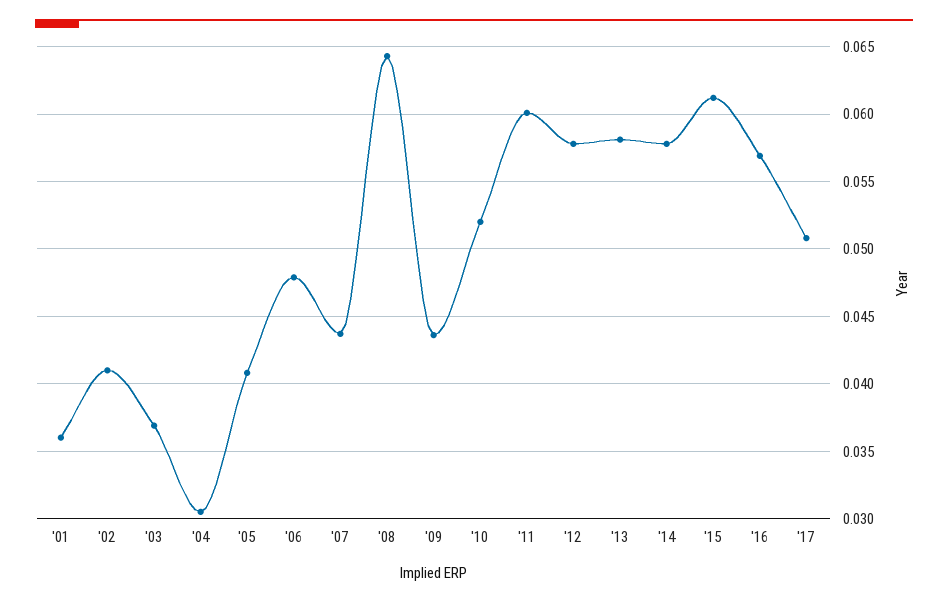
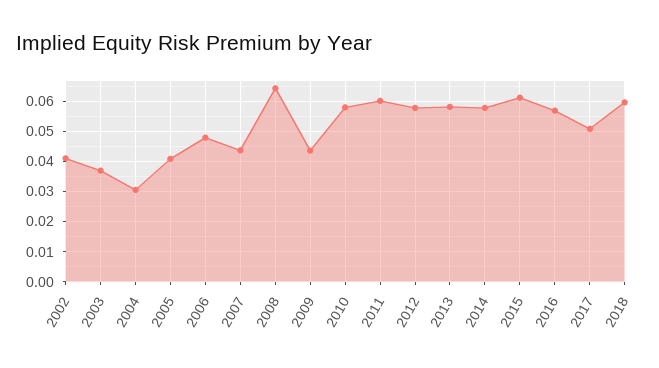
'01: 0.036 -> none
'10: 0.052 -> 0.058
2018: none -> 0.06

